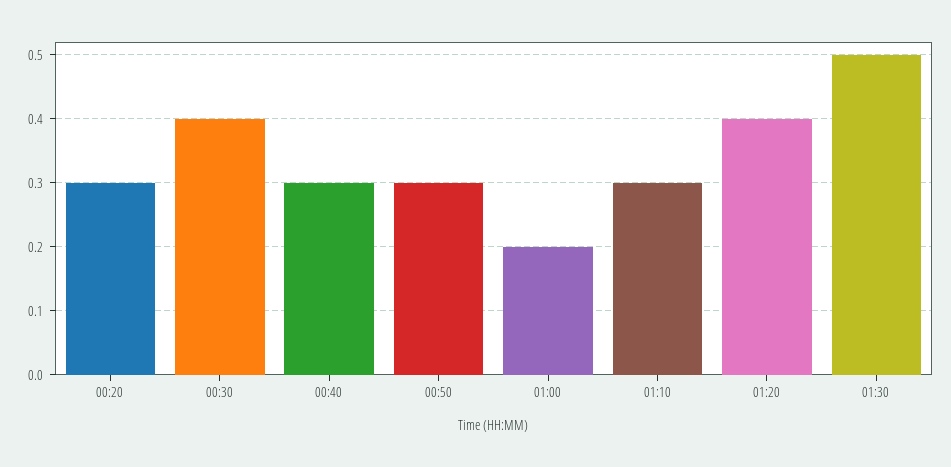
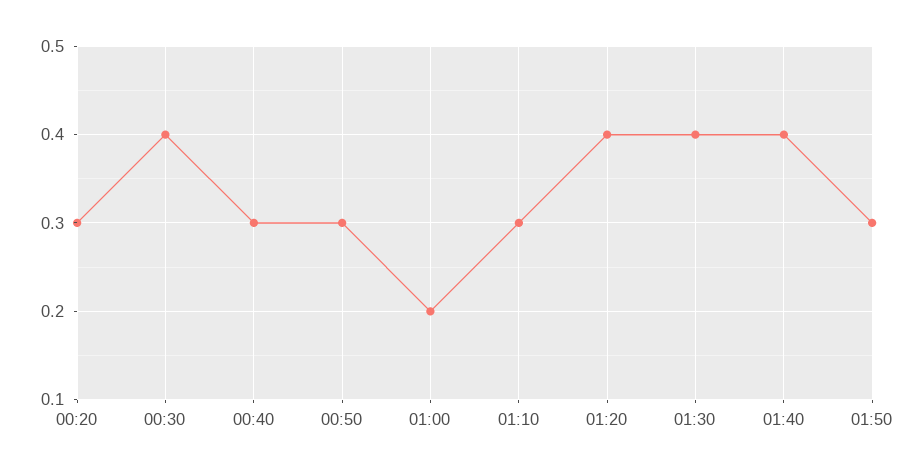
01:30: 0.5 -> 0.4
01:40: none -> 0.4
01:50: none -> 0.3

